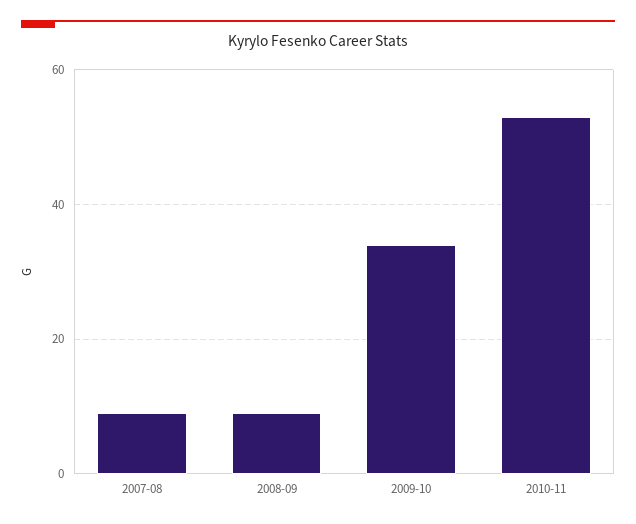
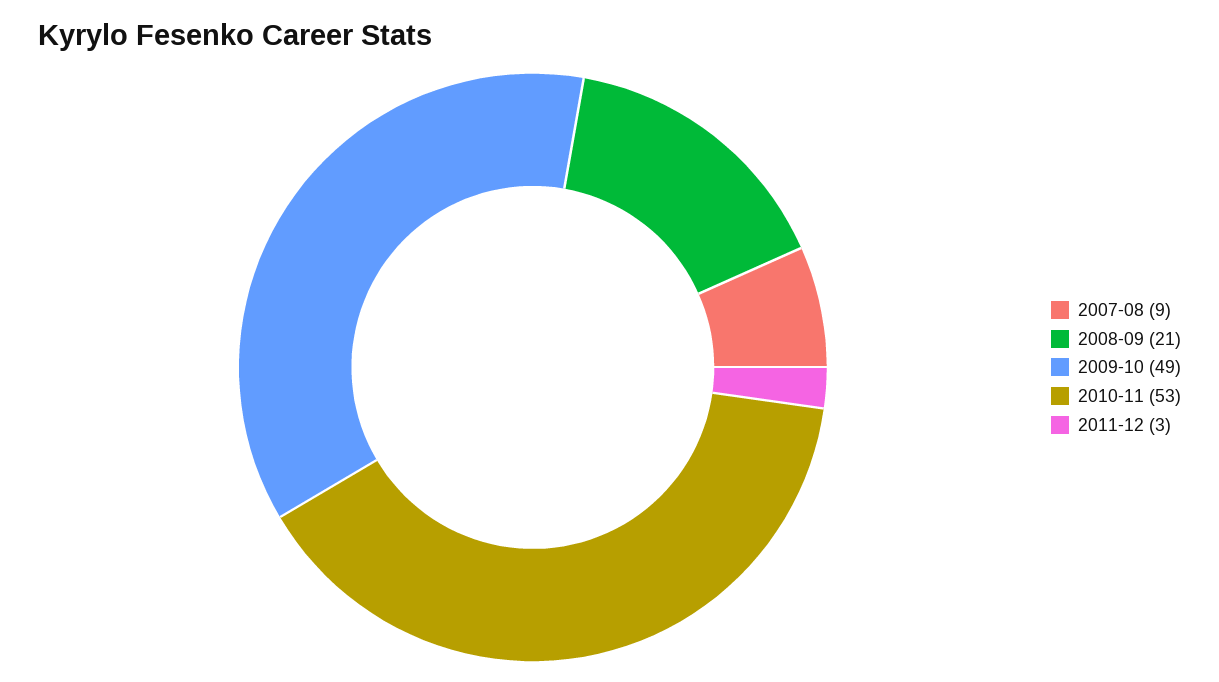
2008-09: 10 -> 21
2009-10: 35 -> 49
2011-12: none -> 3

